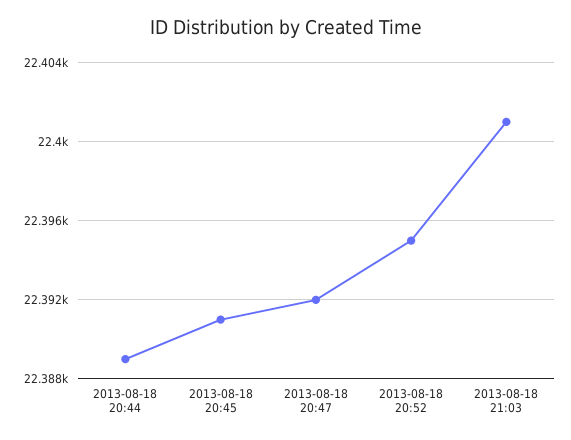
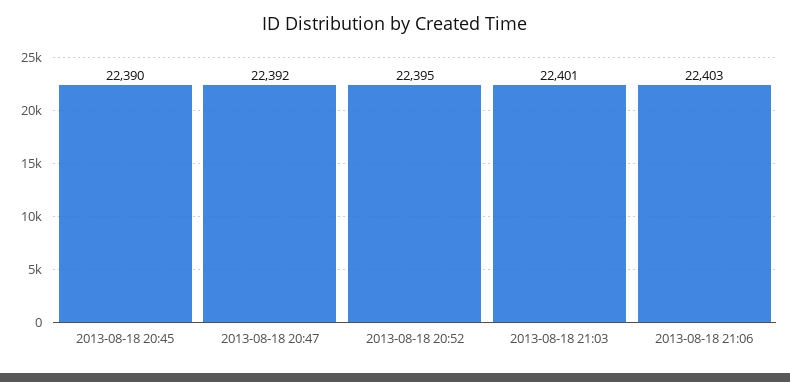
2013-08-18 20:44: 22389 -> none
2013-08-18 20:45: 22391 -> 22390
2013-08-18 21:06: none -> 22403

